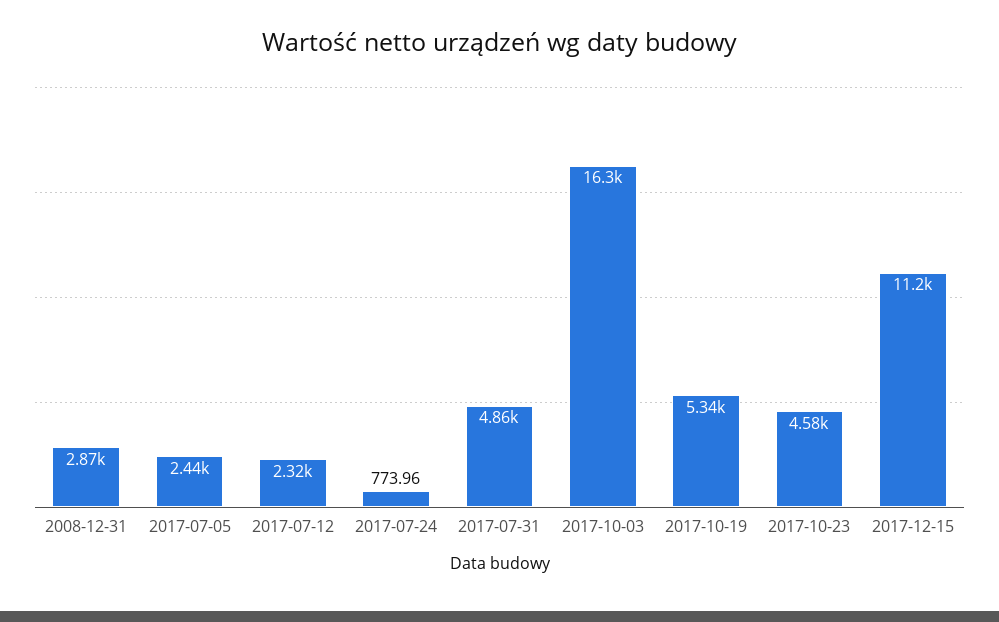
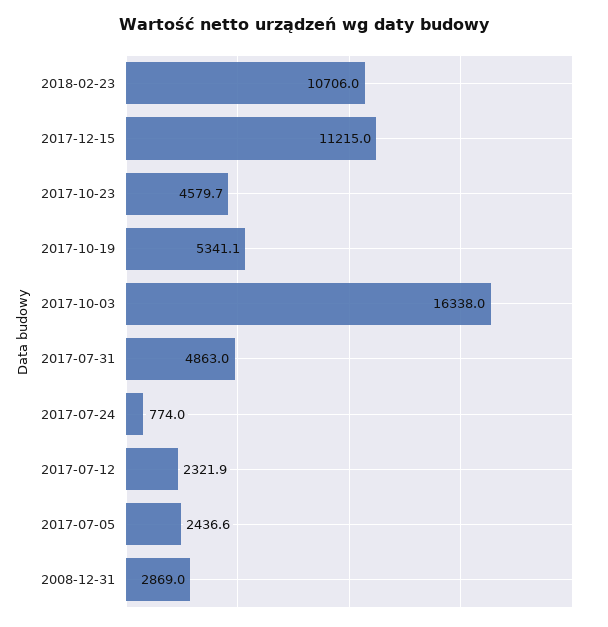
2018-02-23: none -> 10706

